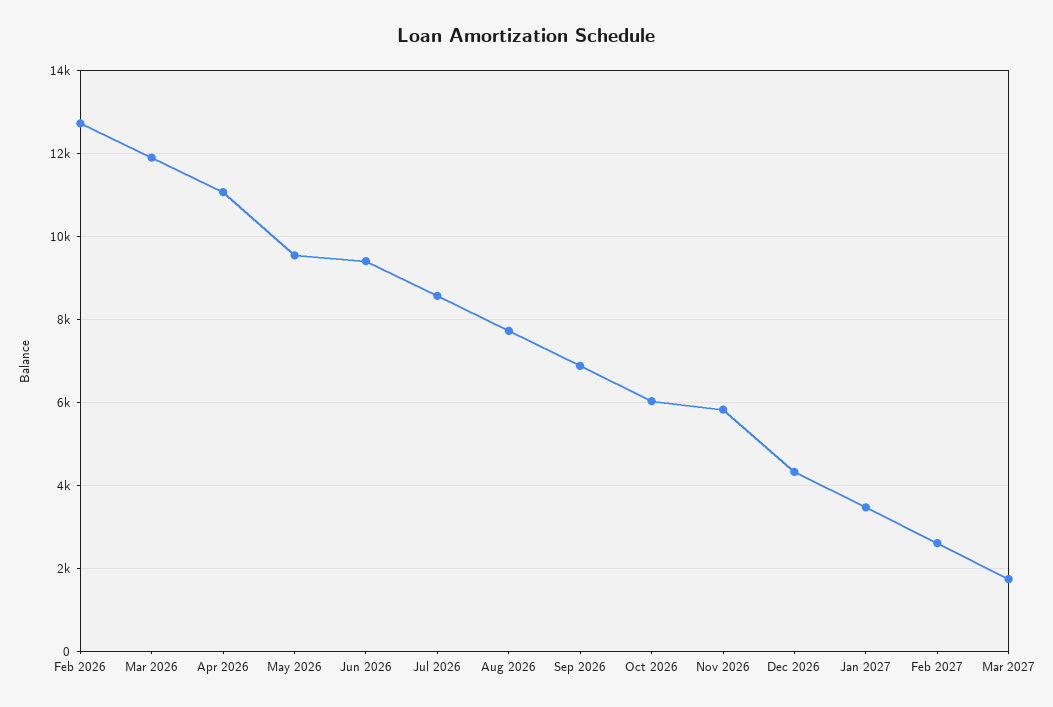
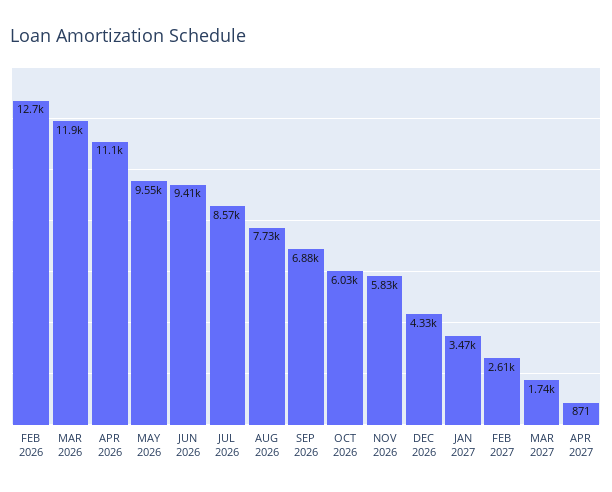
APR 2027: none -> 871

